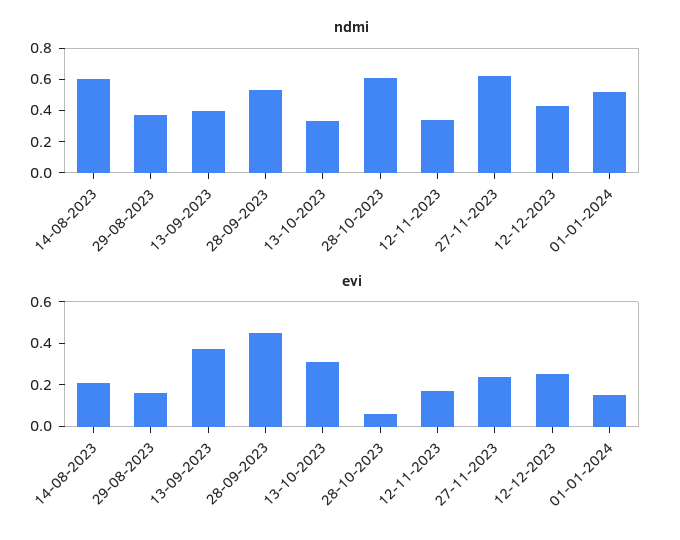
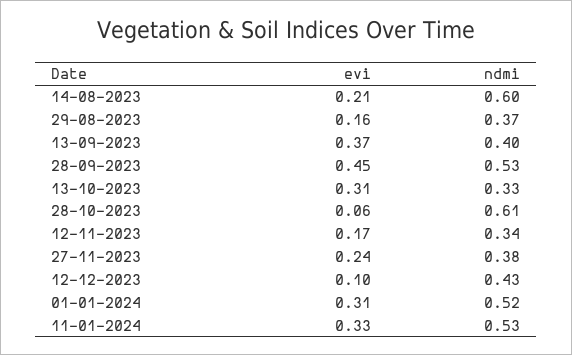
ndmi, 27-11-2023: 0.6 -> 0.38
evi, 12-12-2023: 0.25 -> 0.1
evi, 01-01-2024: 0.15 -> 0.31
evi, 11-01-2024: none -> 0.33
ndmi, 11-01-2024: none -> 0.53

